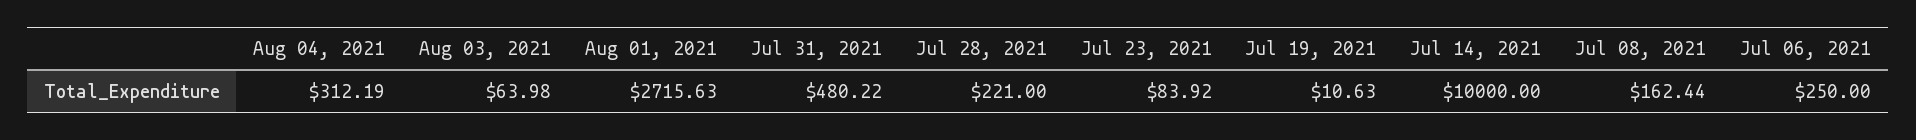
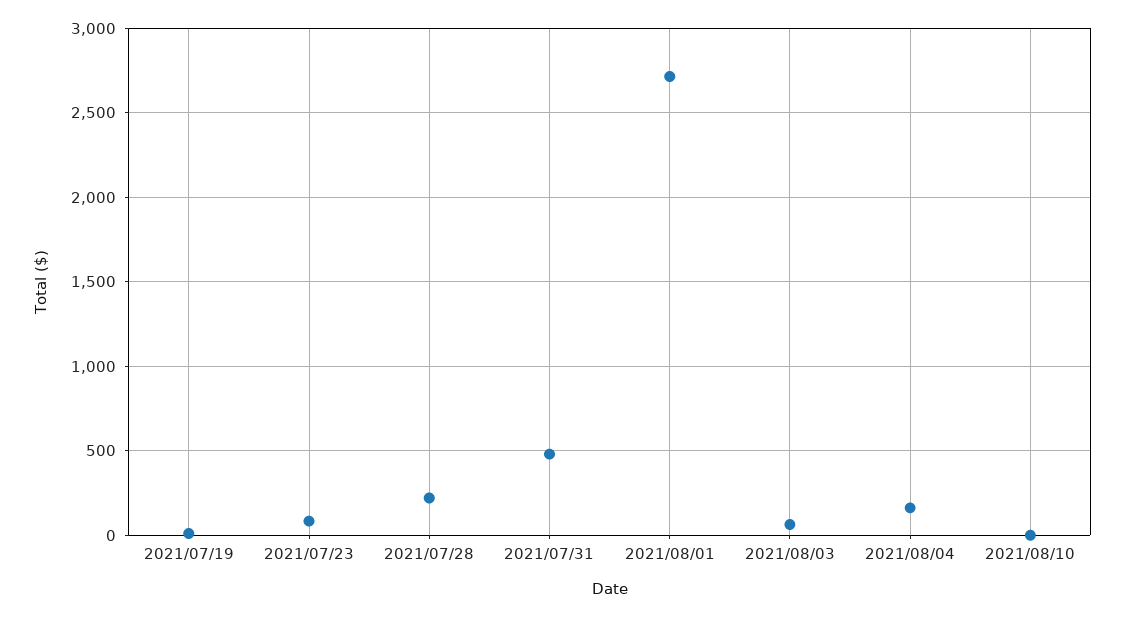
Aug 04, 2021: 312.19 -> 150
Jul 14, 2021: 10000 -> none
Jul 08, 2021: 162.44 -> none
Jul 06, 2021: 250 -> none
2021/08/10: none -> 0

